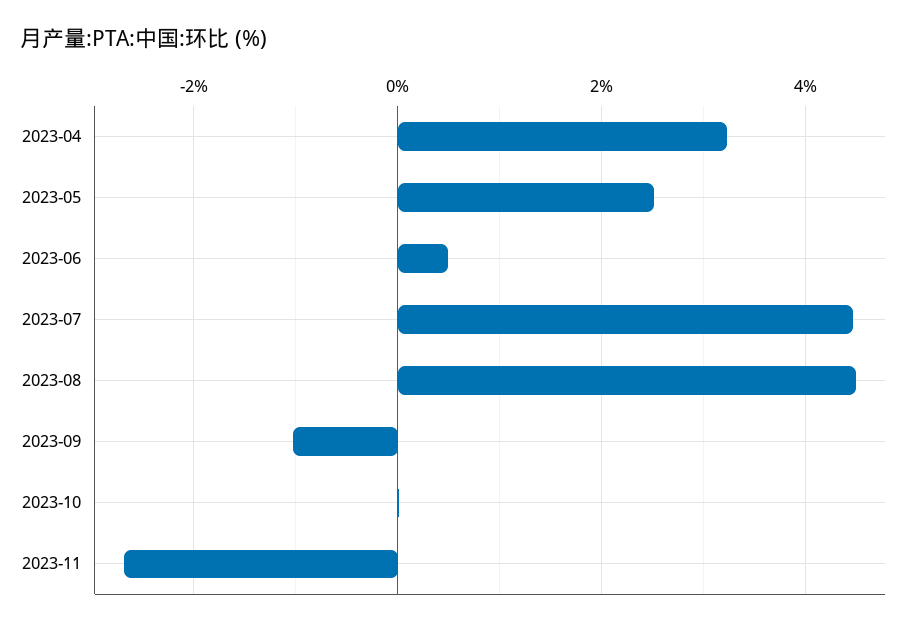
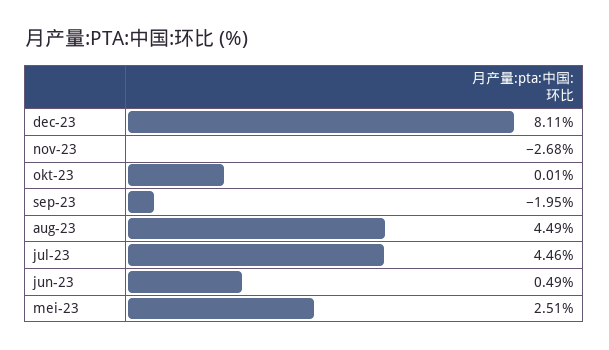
2023-04: 3.2 -> none
2023-09: -1 -> -1.95
dec-23: none -> 8.11

